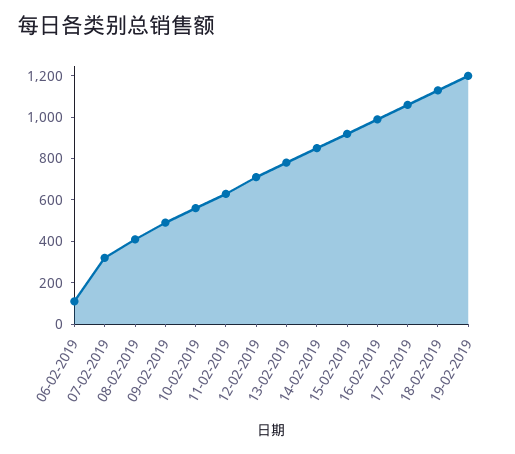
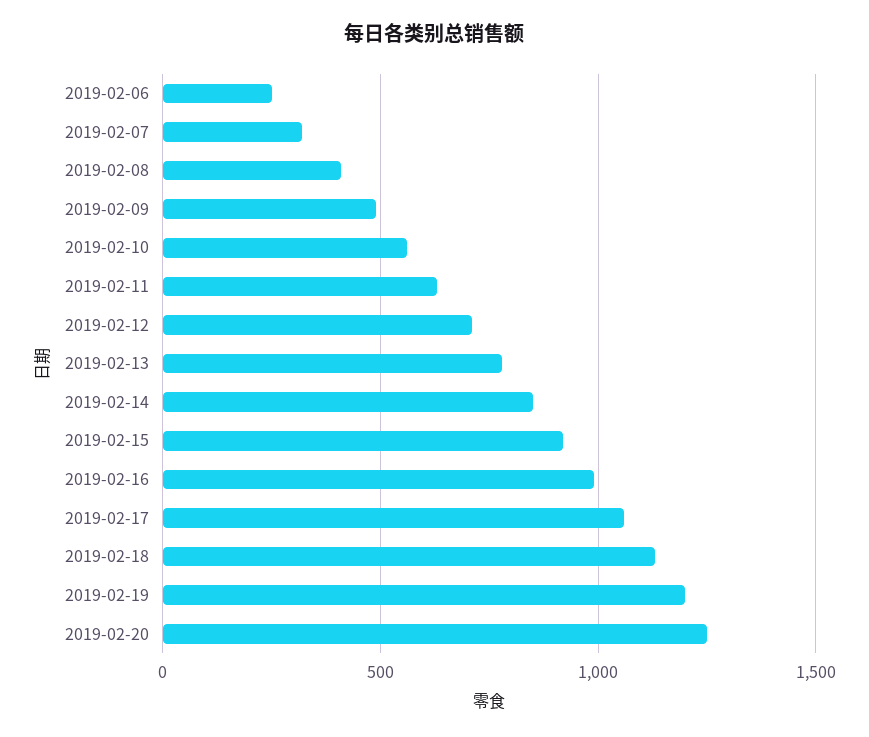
06-02-2019: 100 -> 250
2019-02-20: none -> 1250

